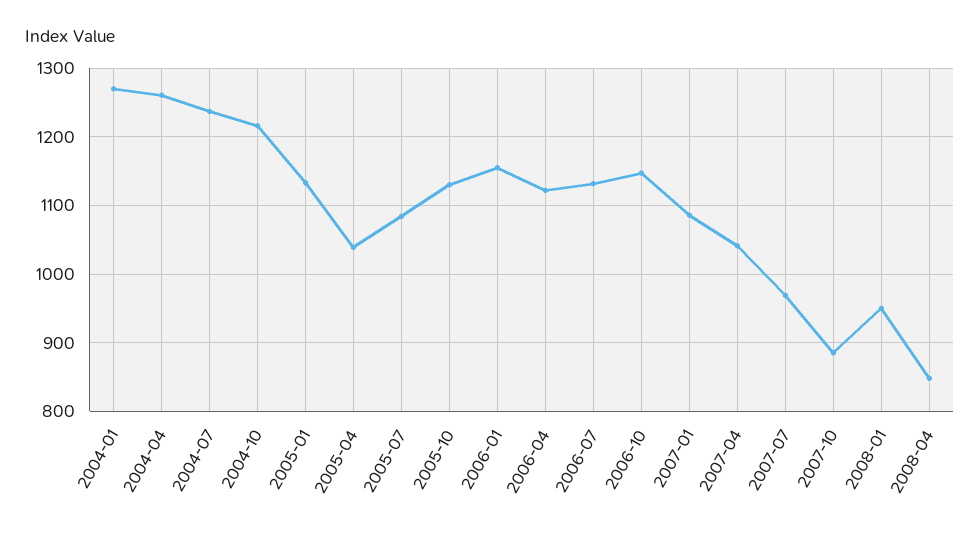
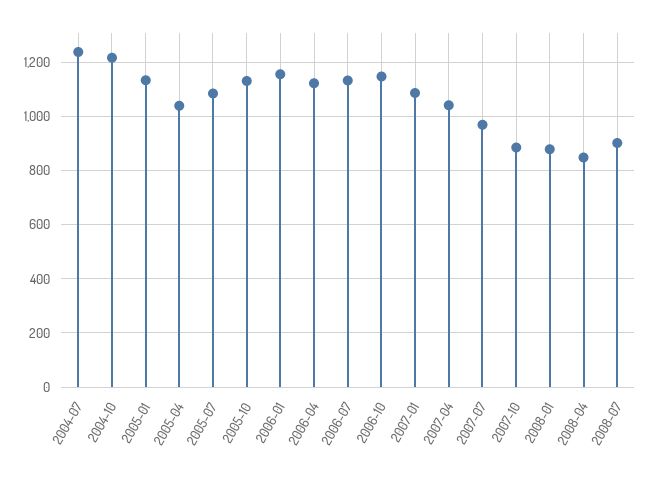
2004-01: 1270 -> none
2004-04: 1260 -> none
2008-01: 950 -> 875
2008-07: none -> 900

